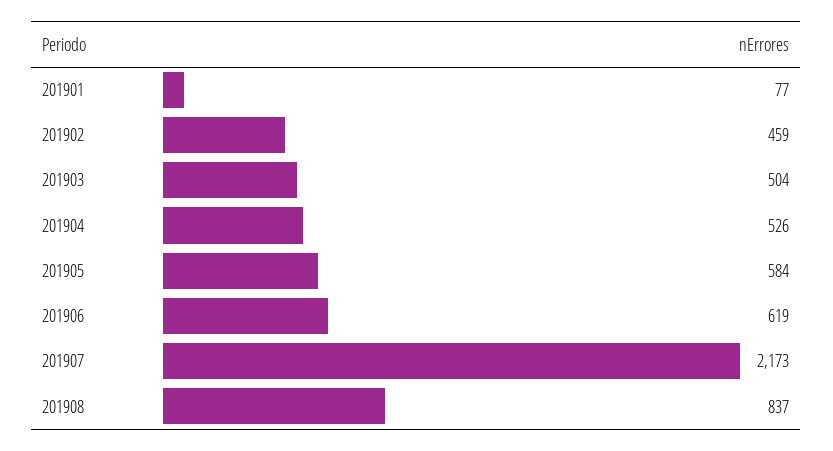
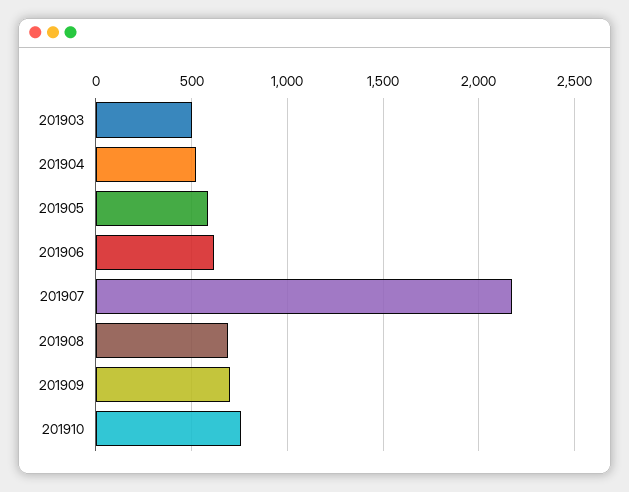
201901: 77 -> none
201902: 459 -> none
201908: 837 -> 700
201909: none -> 700
201910: none -> 750

